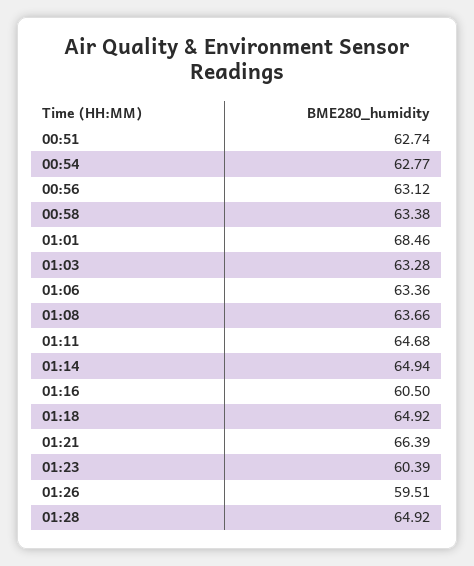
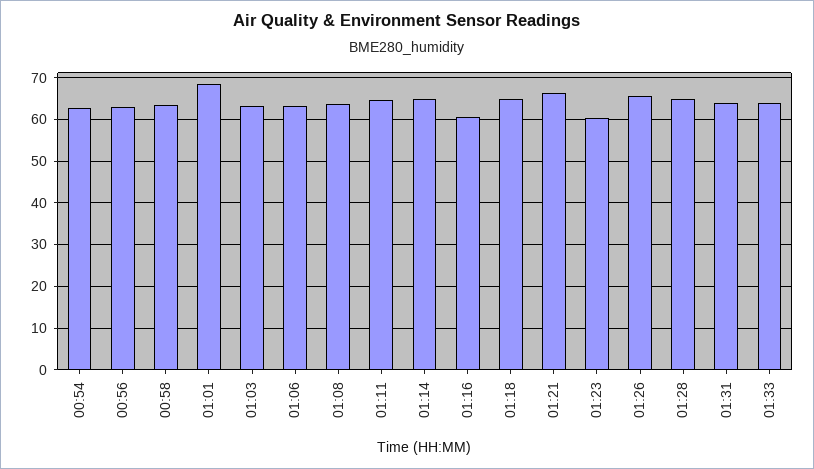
00:51: 62.74 -> none
01:26: 59.51 -> 66
01:31: none -> 64
01:33: none -> 64

